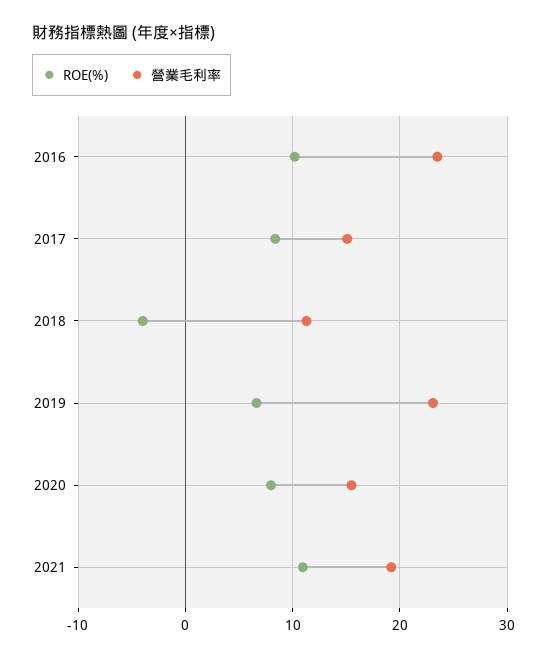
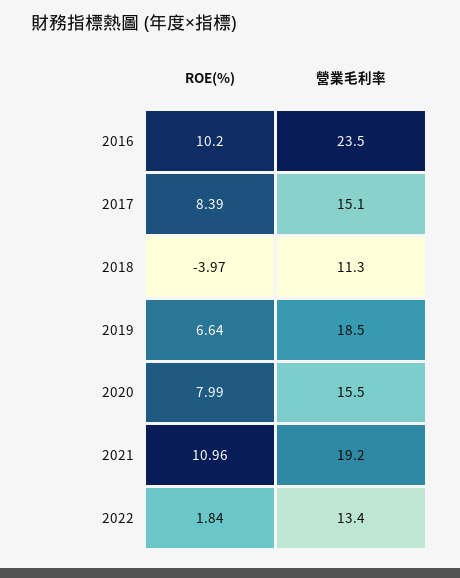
營業毛利率, 2019: 23 -> 18.5
ROE(%), 2022: none -> 1.84
營業毛利率, 2022: none -> 13.4

